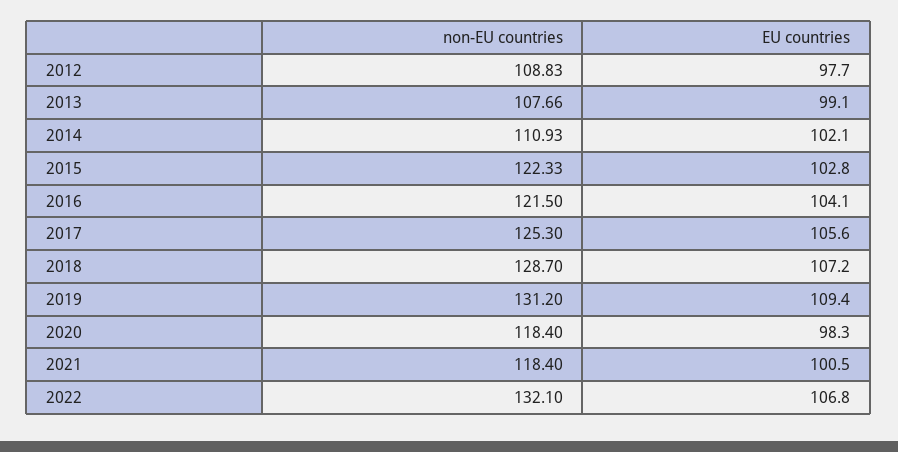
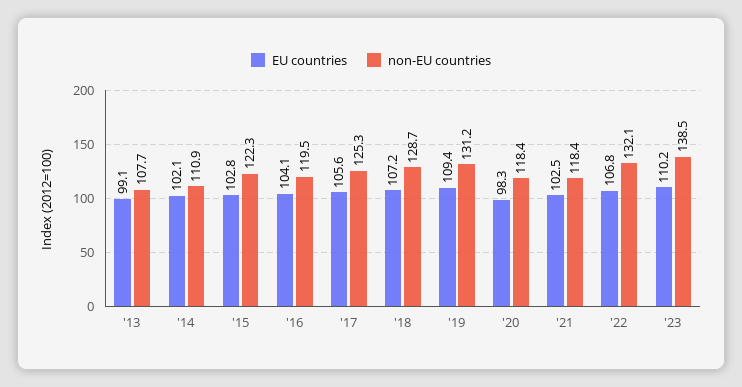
non-EU countries, 2012: 108.83 -> none
EU countries, 2012: 97.7 -> none
non-EU countries, 2016: 121.5 -> 119.5
EU countries, 2021: 100.5 -> 102.5
EU countries, '23: none -> 110.2
non-EU countries, '23: none -> 138.5

